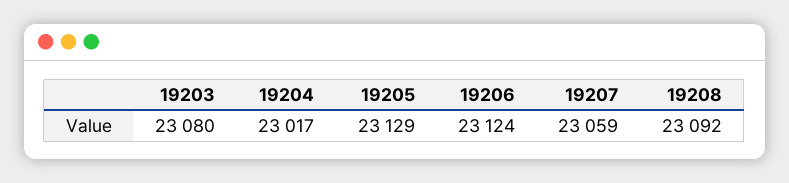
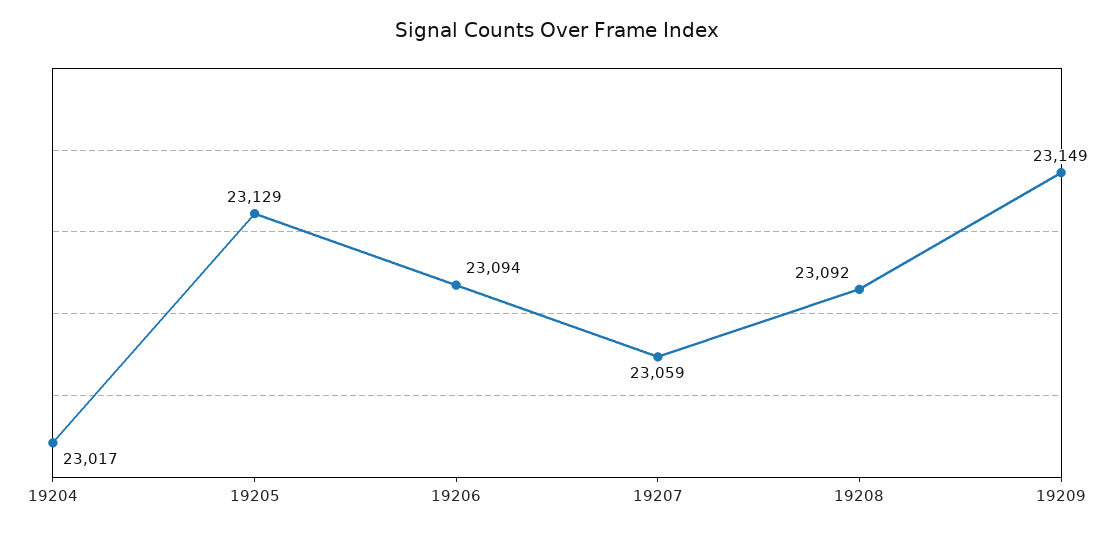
19203: 23080 -> none
19206: 23124 -> 23094
19209: none -> 23149

